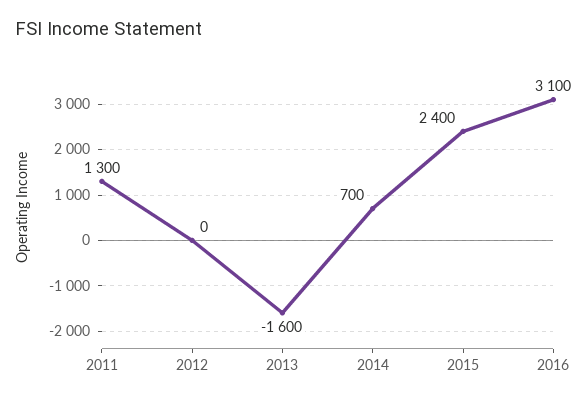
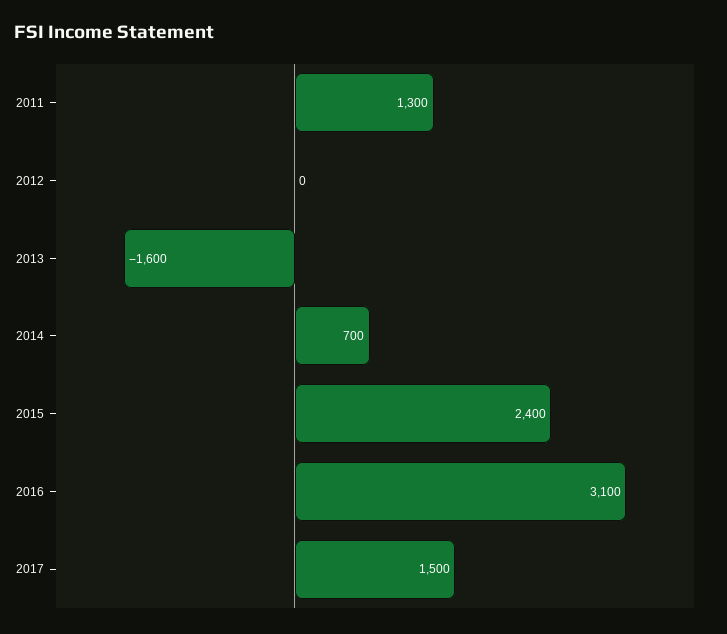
2017: none -> 1500

